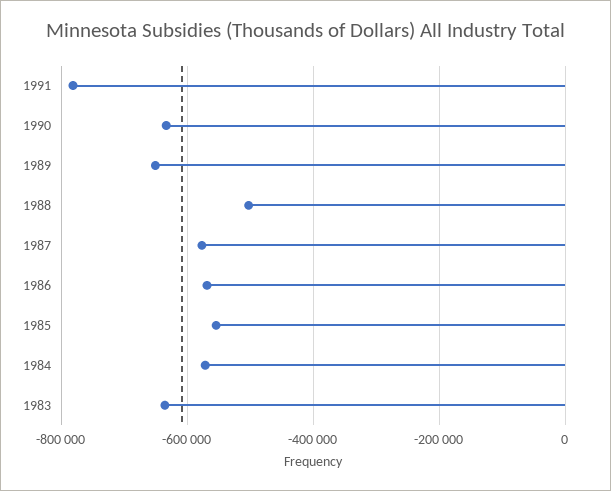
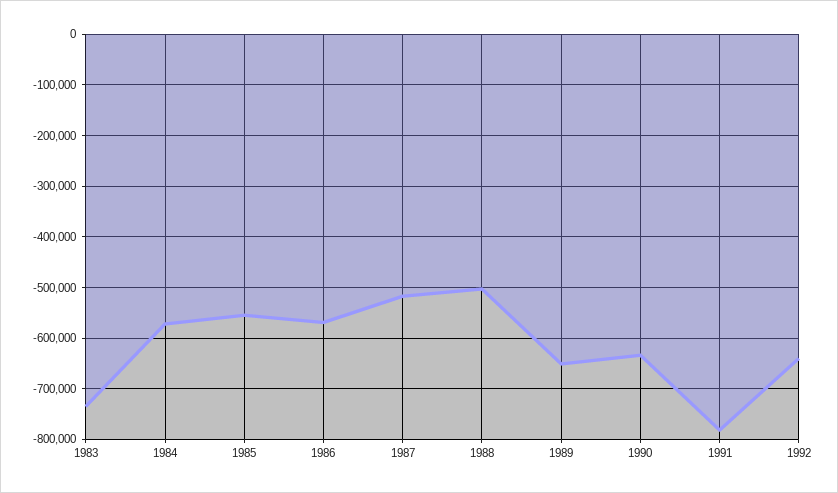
1987: -580000 -> -520000
1983: -640000 -> -740000
1992: none -> -640000

